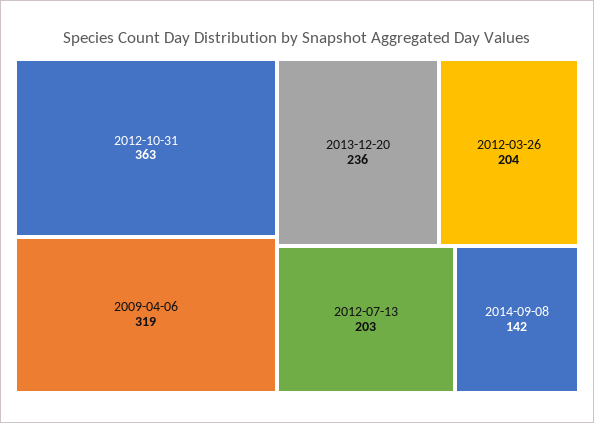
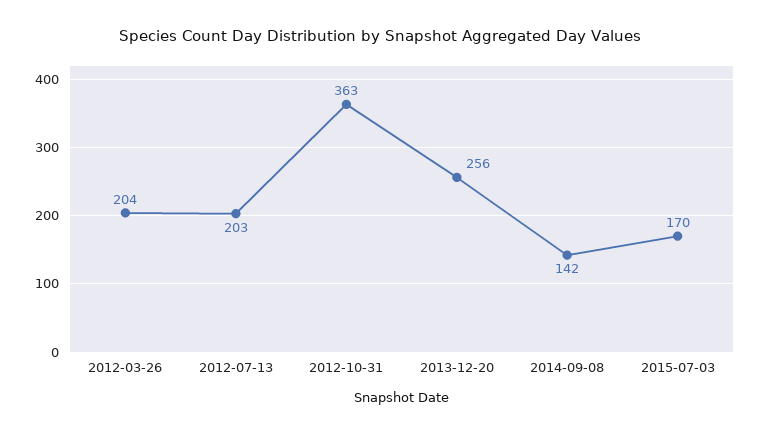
2009-04-06: 319 -> none
2013-12-20: 236 -> 256
2015-07-03: none -> 170

